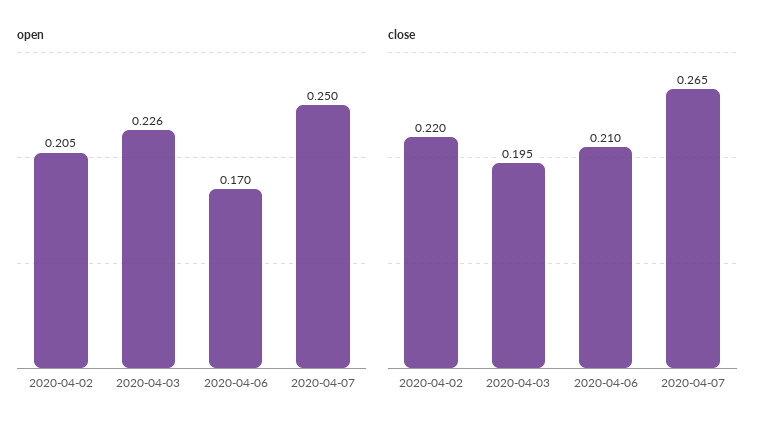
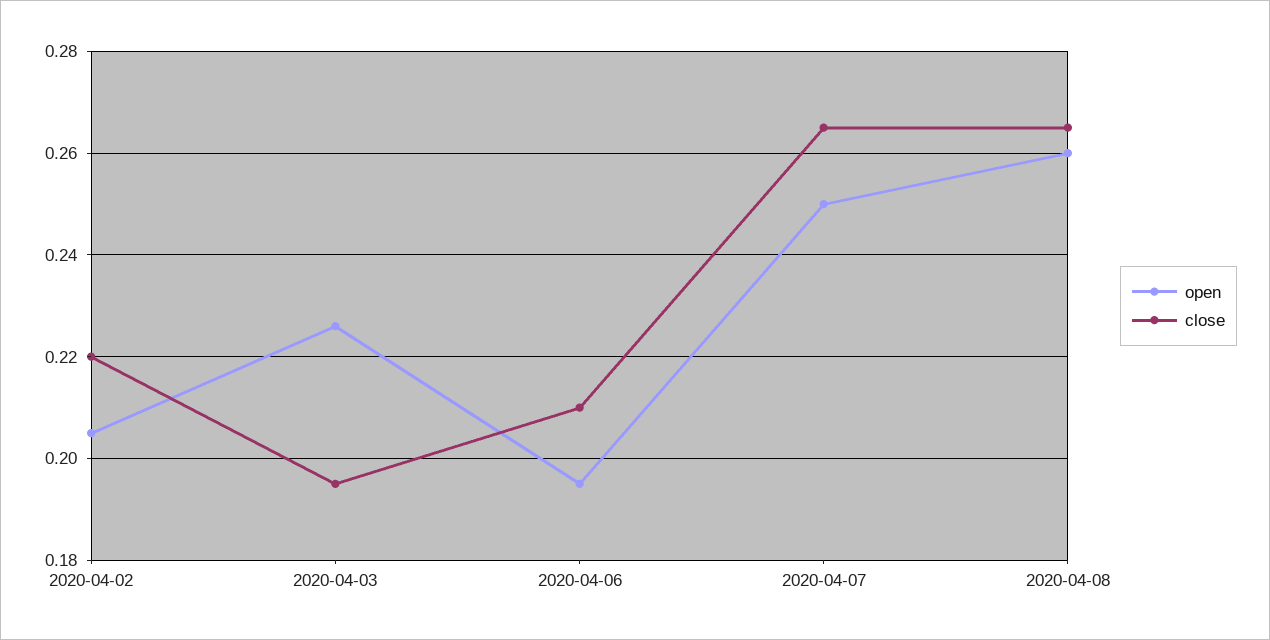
open, 2020-04-06: 0.17 -> 0.195
open, 2020-04-08: none -> 0.26
close, 2020-04-08: none -> 0.265

